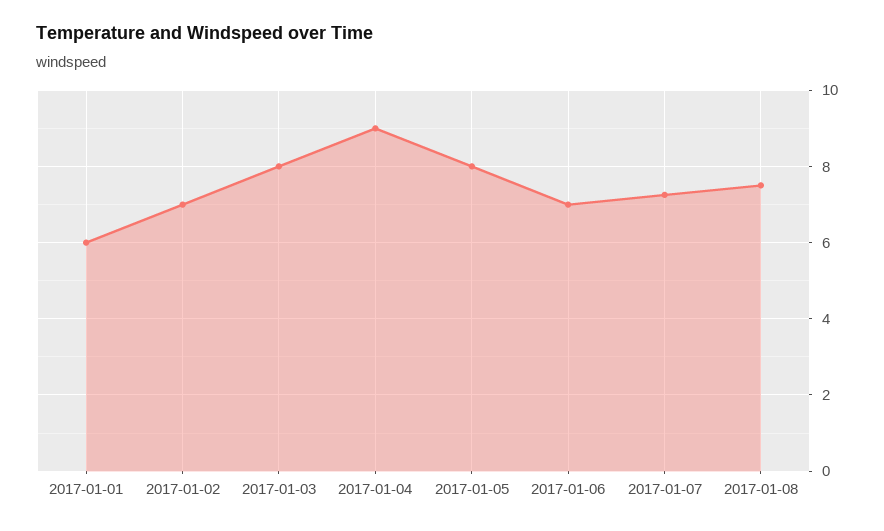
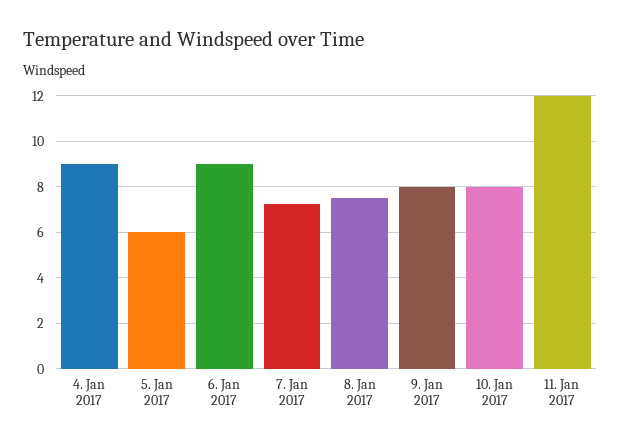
2017-01-01: 6 -> none
2017-01-02: 7 -> none
2017-01-03: 8 -> none
2017-01-05: 8 -> 6
2017-01-06: 7 -> 9
9. Jan 2017: none -> 8
10. Jan 2017: none -> 8
11. Jan 2017: none -> 12

